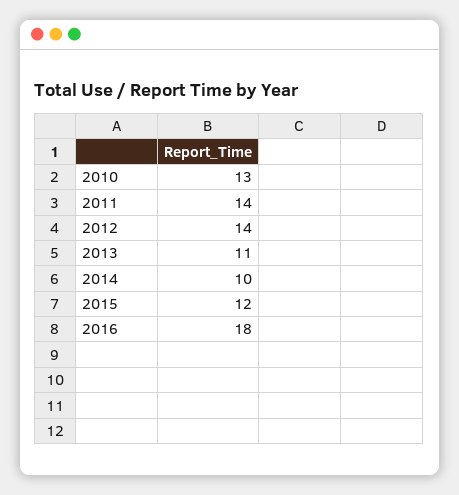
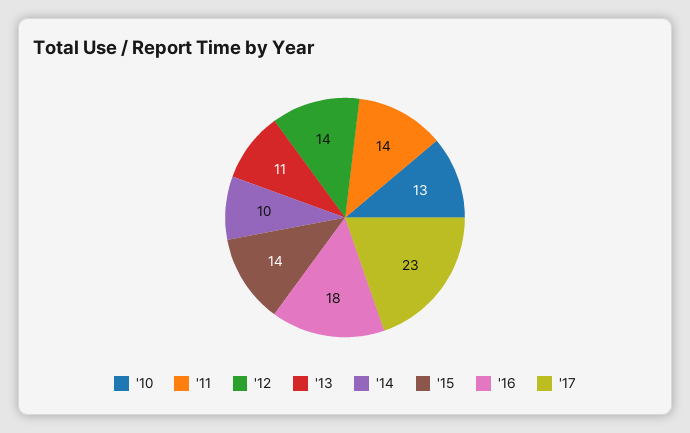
2015: 12 -> 14
'17: none -> 23

